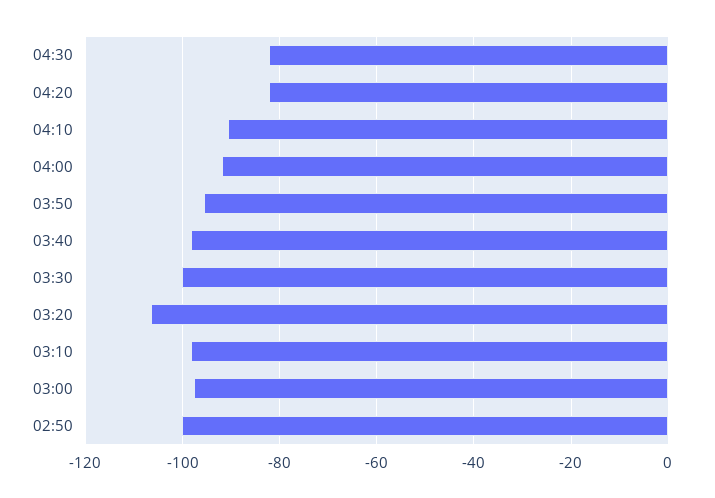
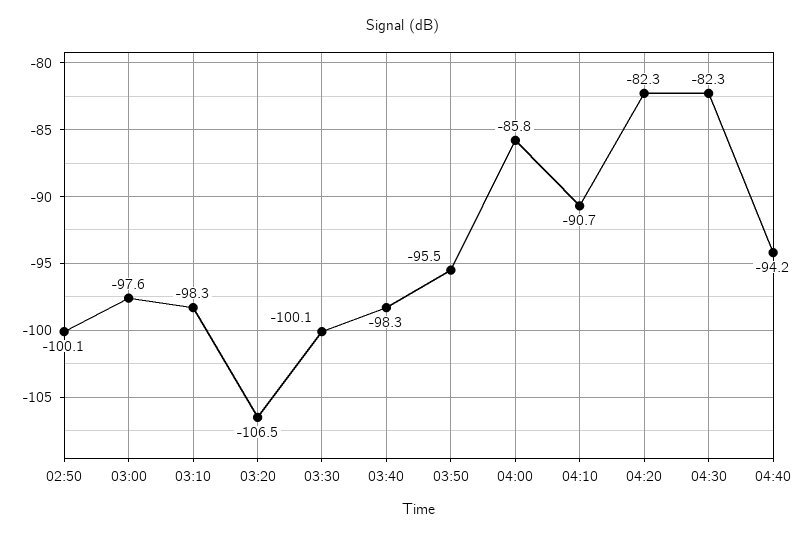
04:00: -92 -> -85.8
04:40: none -> -94.2

